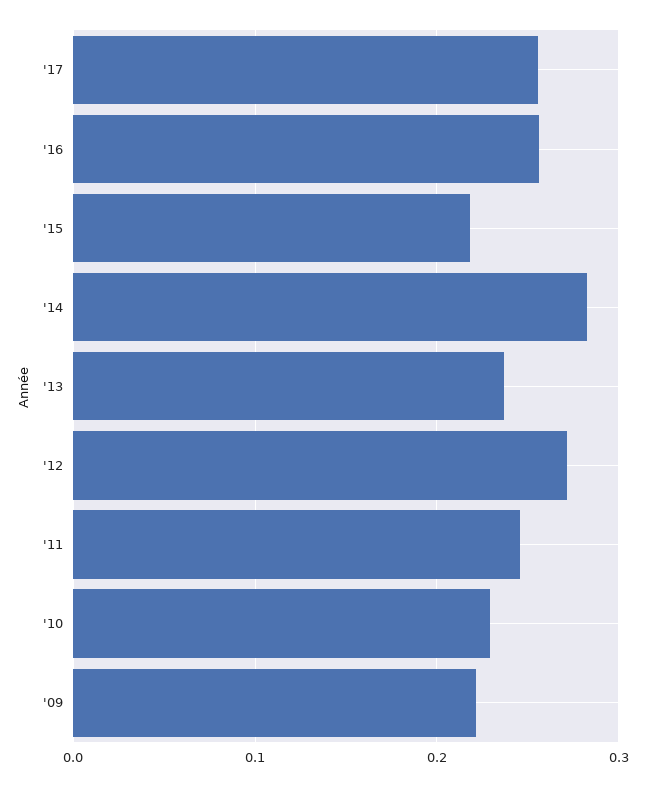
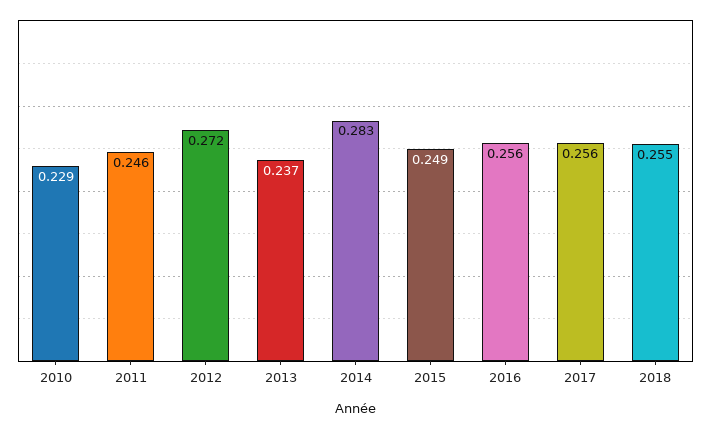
'15: 0.22 -> 0.249
'09: 0.22 -> none
2018: none -> 0.255

